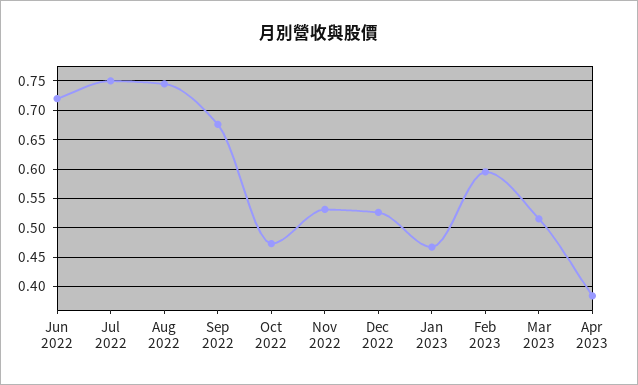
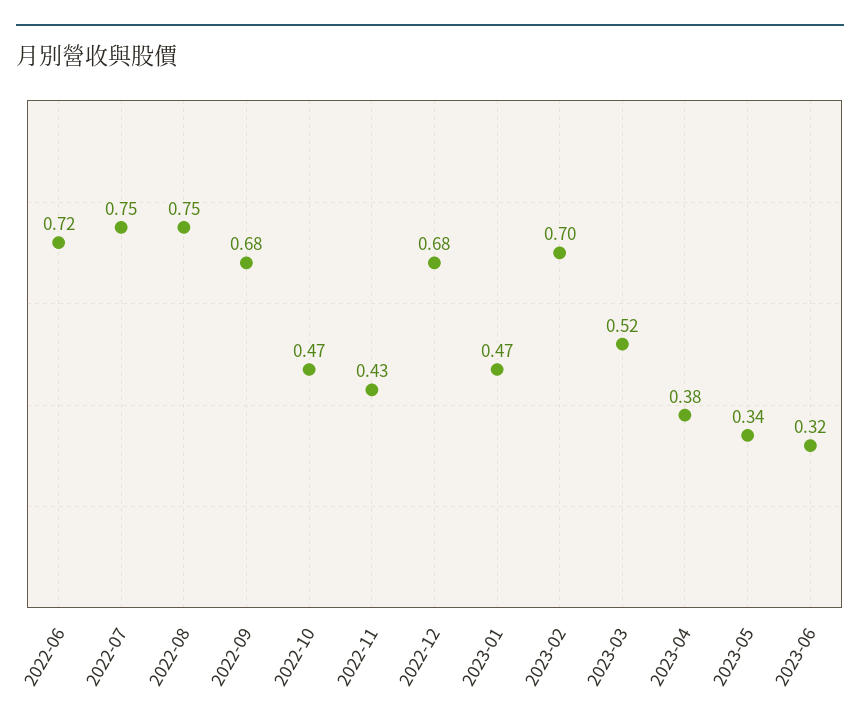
Nov 2022: 0.525 -> 0.43
Dec 2022: 0.525 -> 0.68
Feb 2023: 0.6 -> 0.7
2023-05: none -> 0.34
2023-06: none -> 0.32

